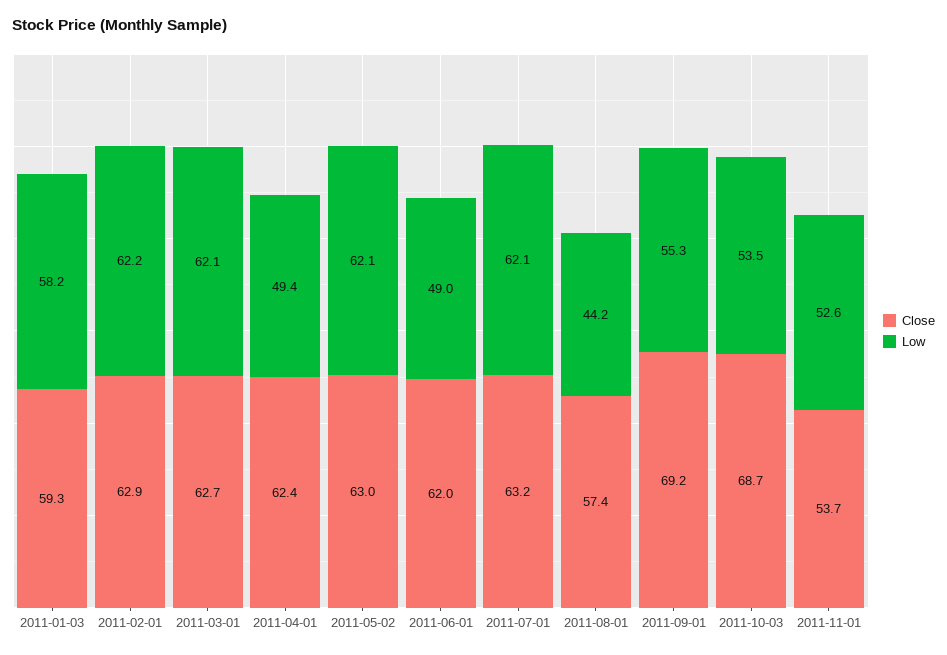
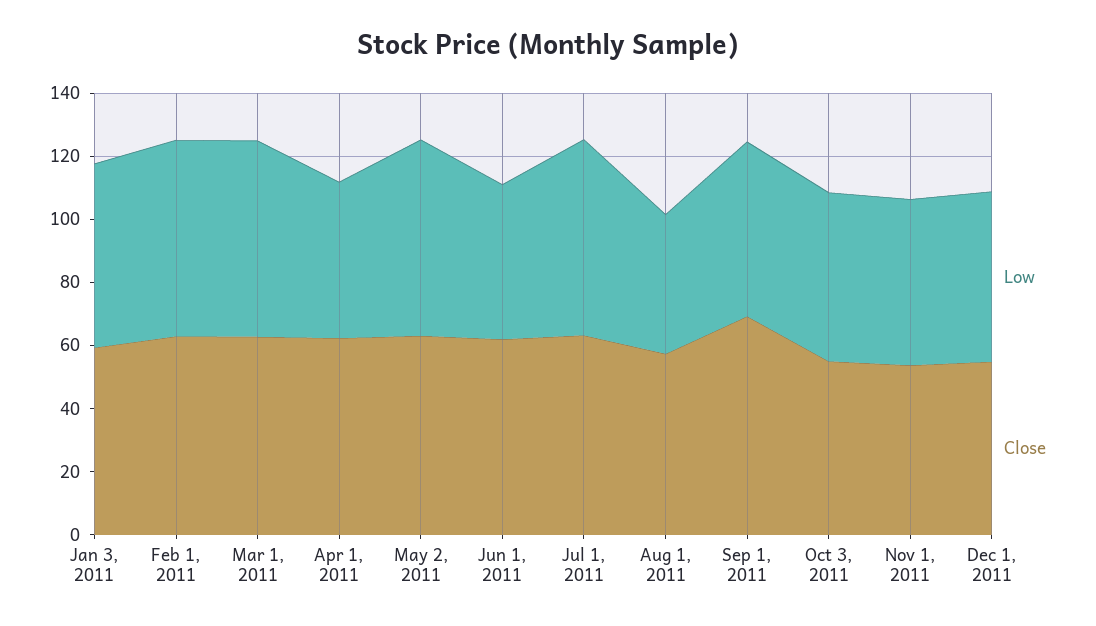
Close, 2011-10-03: 68.7 -> 55
Low, Dec 1, 2011: none -> 55
Close, Dec 1, 2011: none -> 55

